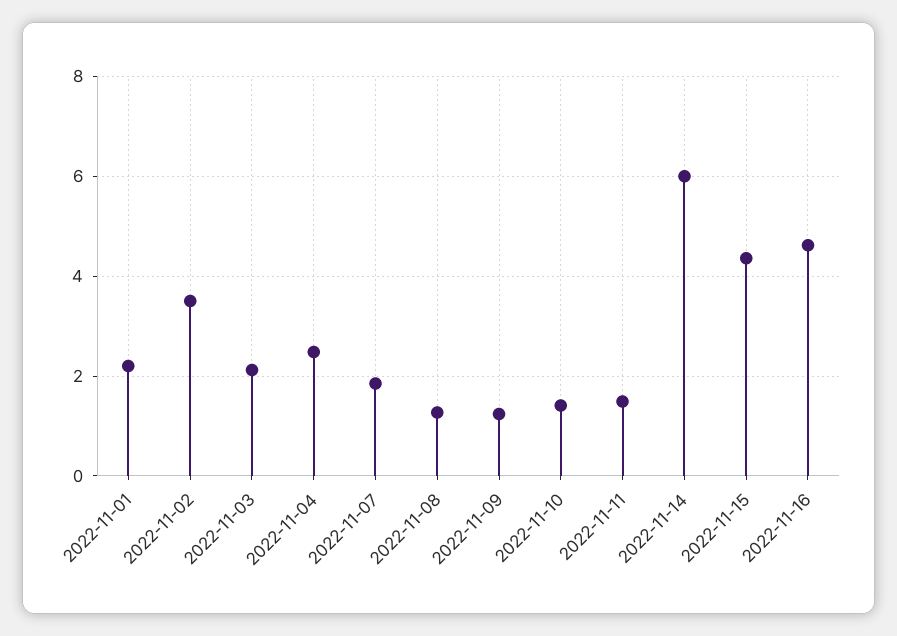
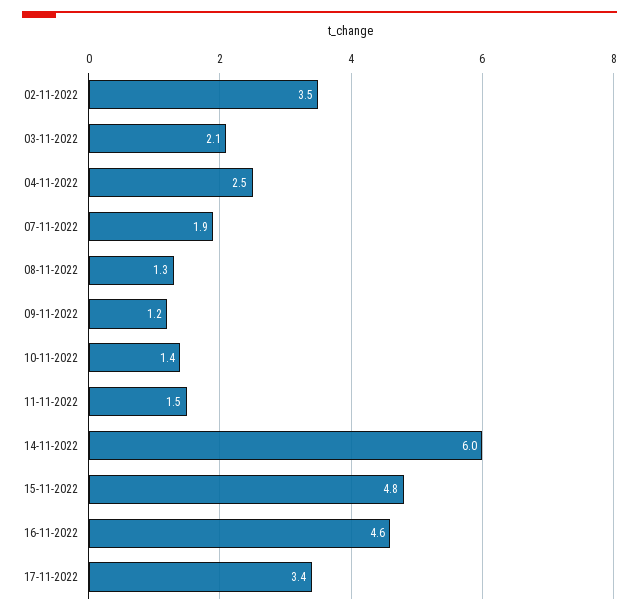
2022-11-01: 2.2 -> none
2022-11-15: 4.4 -> 4.8
17-11-2022: none -> 3.4

